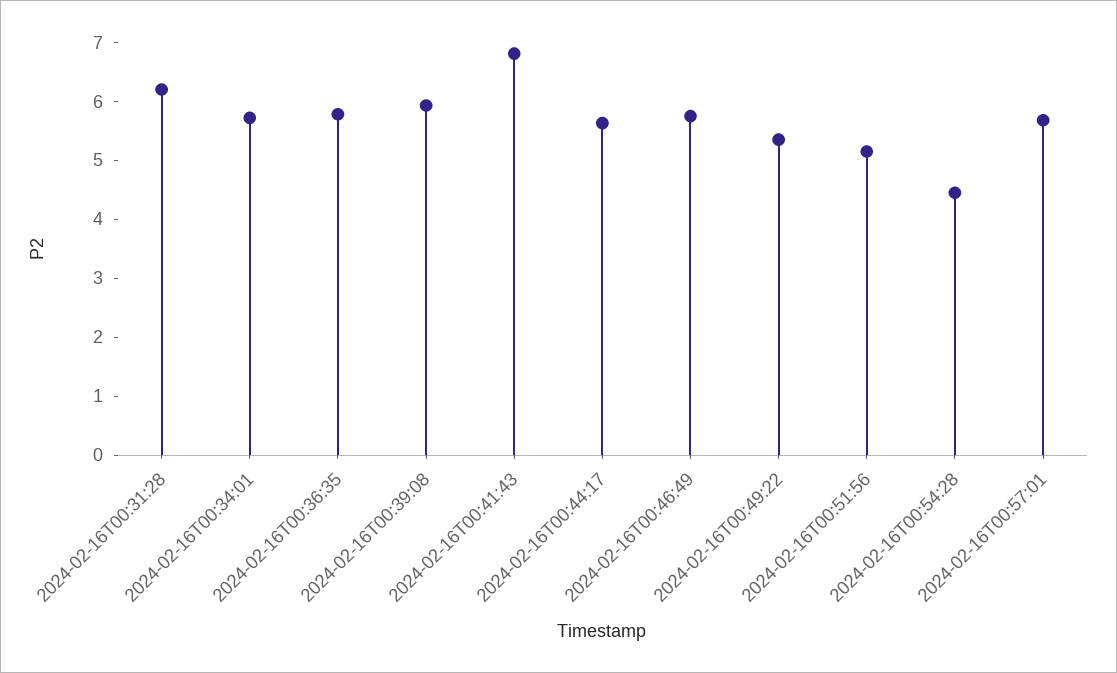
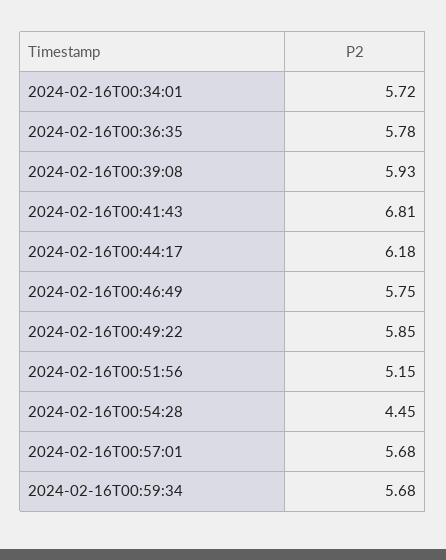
2024-02-16T00:31:28: 6.2 -> none
2024-02-16T00:44:17: 5.6 -> 6.18
2024-02-16T00:49:22: 5.4 -> 5.85
2024-02-16T00:59:34: none -> 5.68

